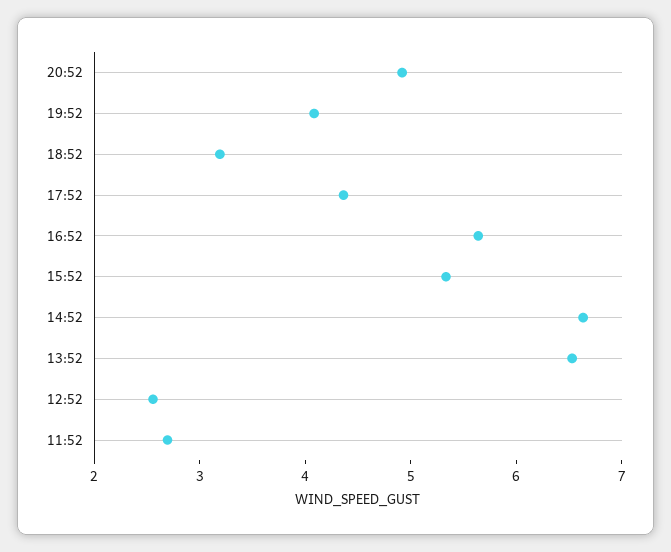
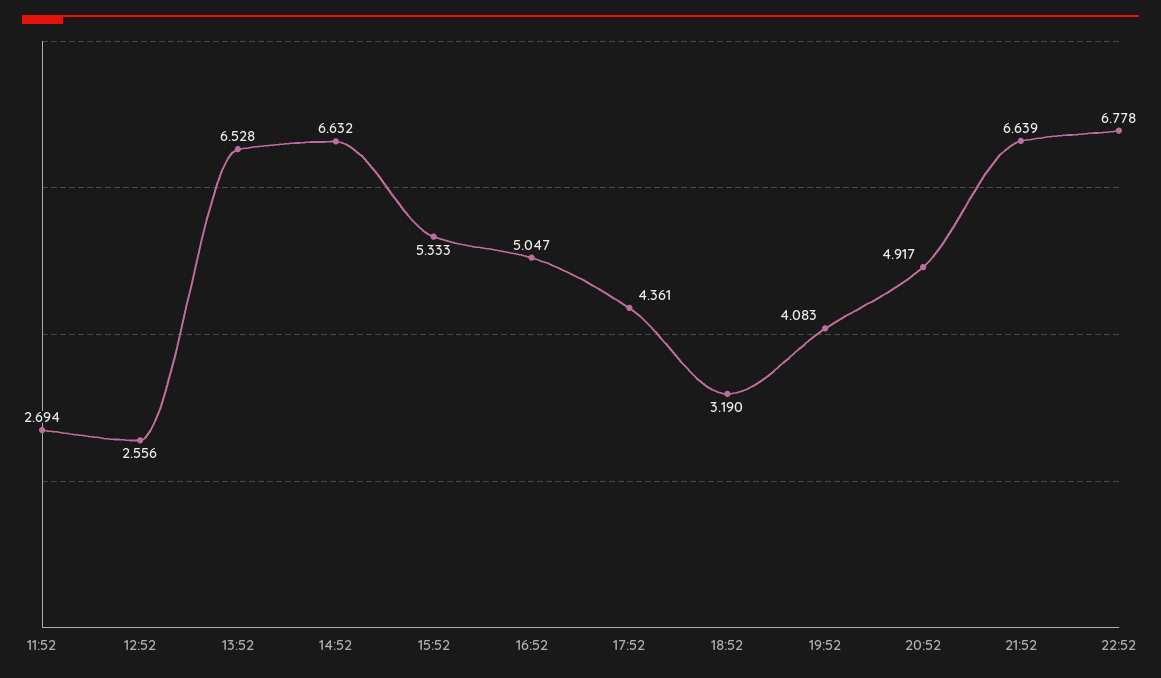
16:52: 5.6 -> 5.047
21:52: none -> 6.639
22:52: none -> 6.778

